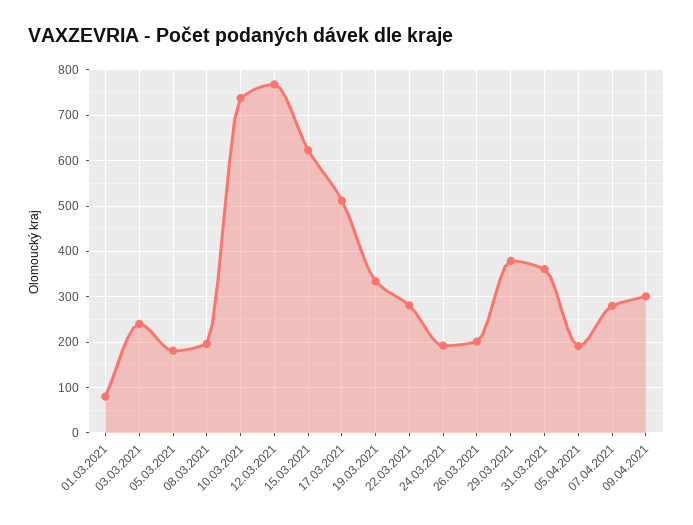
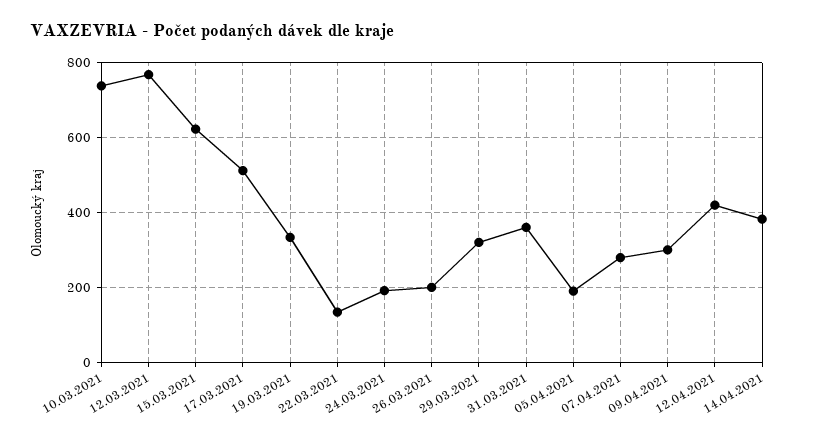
01.03.2021: 80 -> none
03.03.2021: 240 -> none
05.03.2021: 180 -> none
08.03.2021: 200 -> none
22.03.2021: 280 -> 140
29.03.2021: 380 -> 320
12.04.2021: none -> 420
14.04.2021: none -> 380

